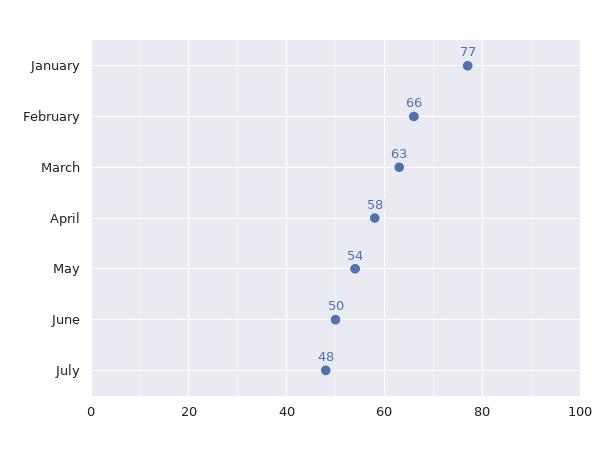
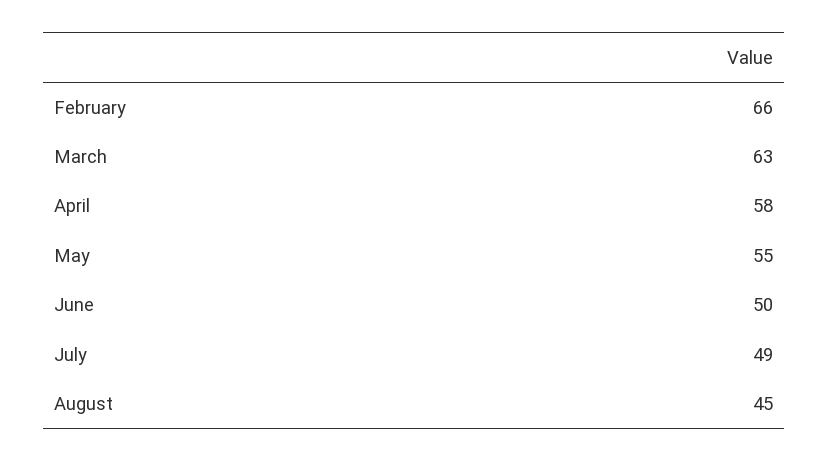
January: 77 -> none
May: 54 -> 55
July: 48 -> 49
August: none -> 45

